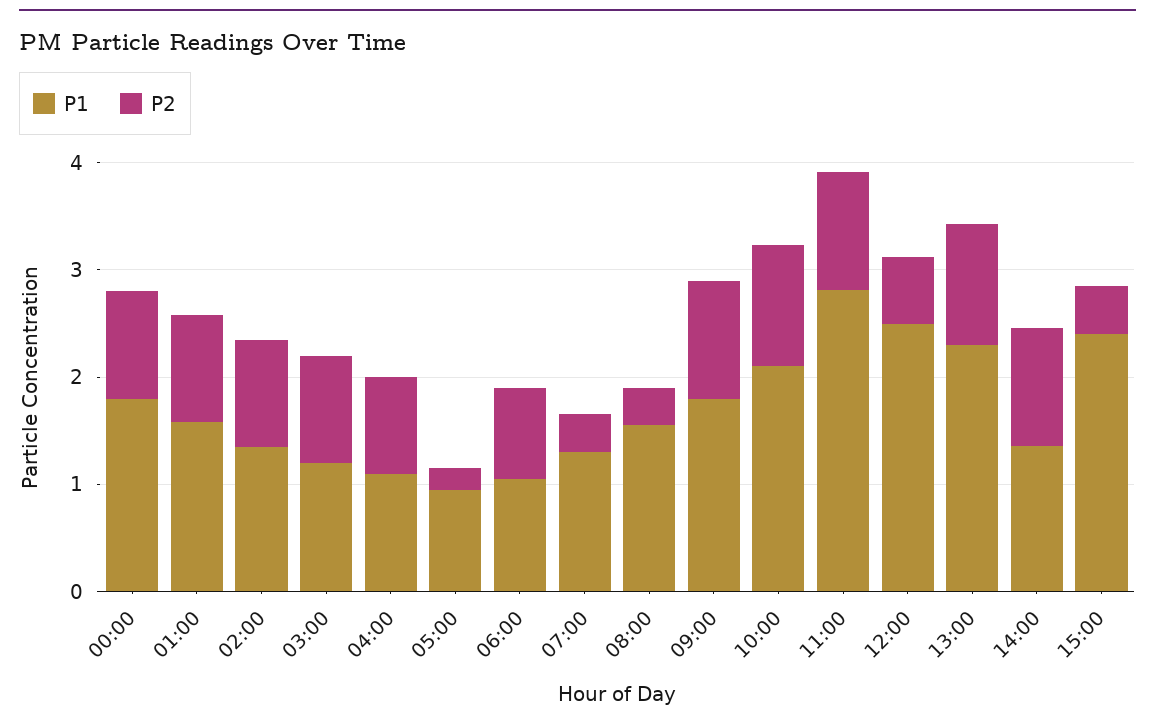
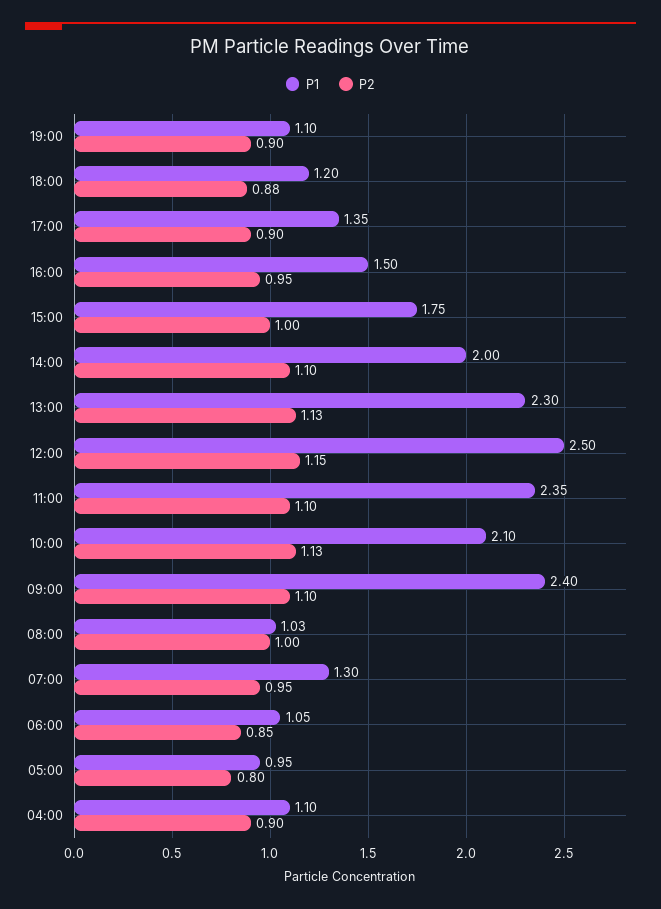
P1, 00:00: 1.8 -> none
P2, 00:00: 1 -> none
P1, 01:00: 1.6 -> none
P2, 01:00: 1 -> none
P1, 02:00: 1.4 -> none
P2, 02:00: 1 -> none
P1, 03:00: 1.2 -> none
P2, 03:00: 1 -> none
P2, 05:00: 0.2 -> 0.8
P2, 07:00: 0.4 -> 0.95
P1, 08:00: 1.6 -> 1.03
P2, 08:00: 0.4 -> 1
P1, 09:00: 1.8 -> 2.4
P1, 11:00: 2.8 -> 2.35
P2, 12:00: 0.6 -> 1.15
P1, 14:00: 1.4 -> 2
P1, 15:00: 2.4 -> 1.75
P2, 15:00: 0.4 -> 1
P1, 19:00: none -> 1.1
P2, 19:00: none -> 0.9
P1, 18:00: none -> 1.2
P2, 18:00: none -> 0.88
P1, 17:00: none -> 1.35
P2, 17:00: none -> 0.9
P1, 16:00: none -> 1.5
P2, 16:00: none -> 0.95

